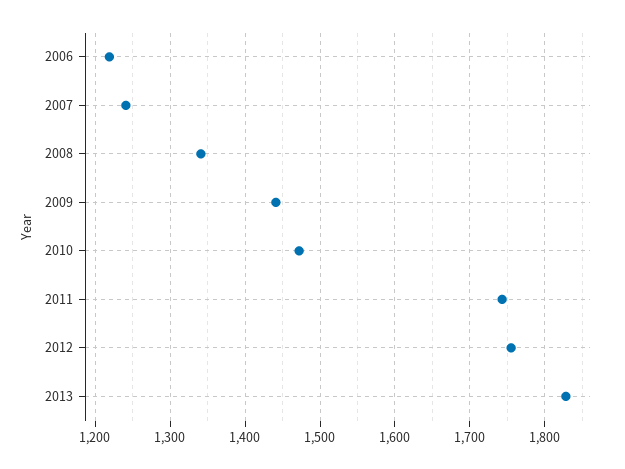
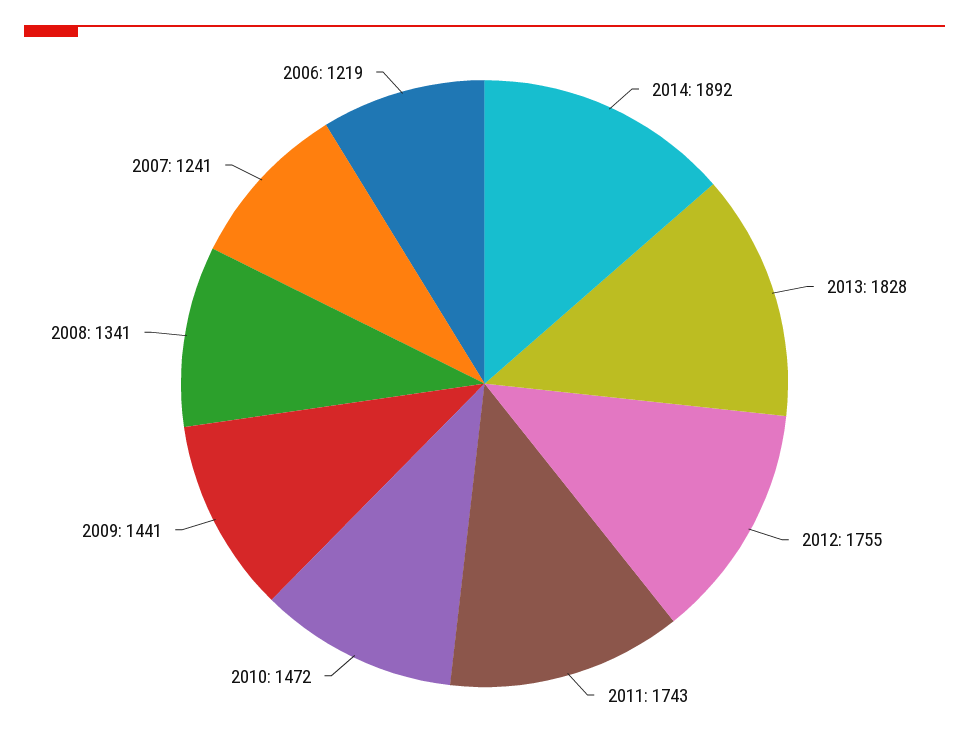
2014: none -> 1892

